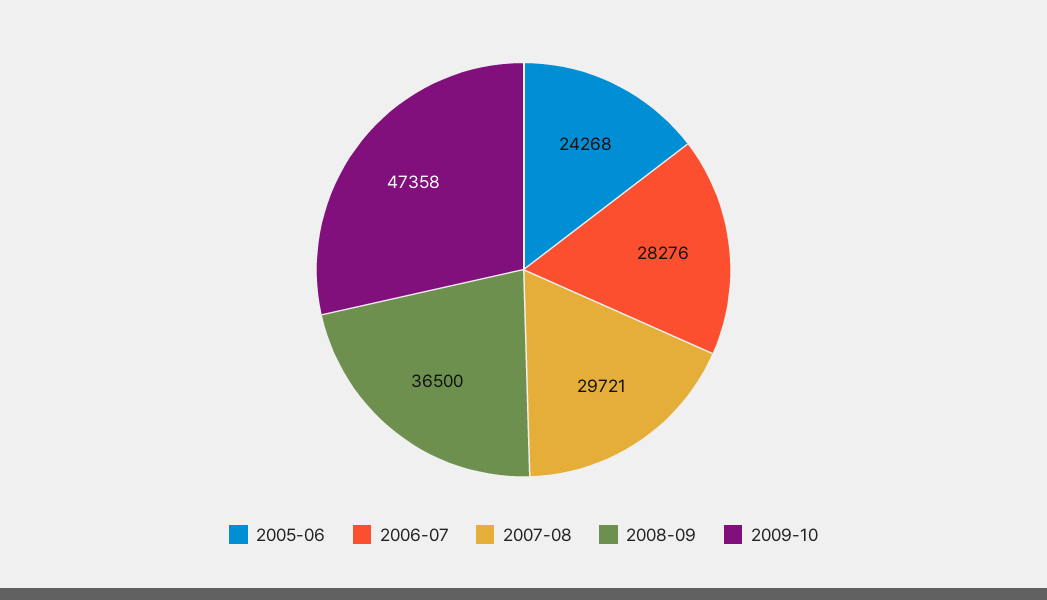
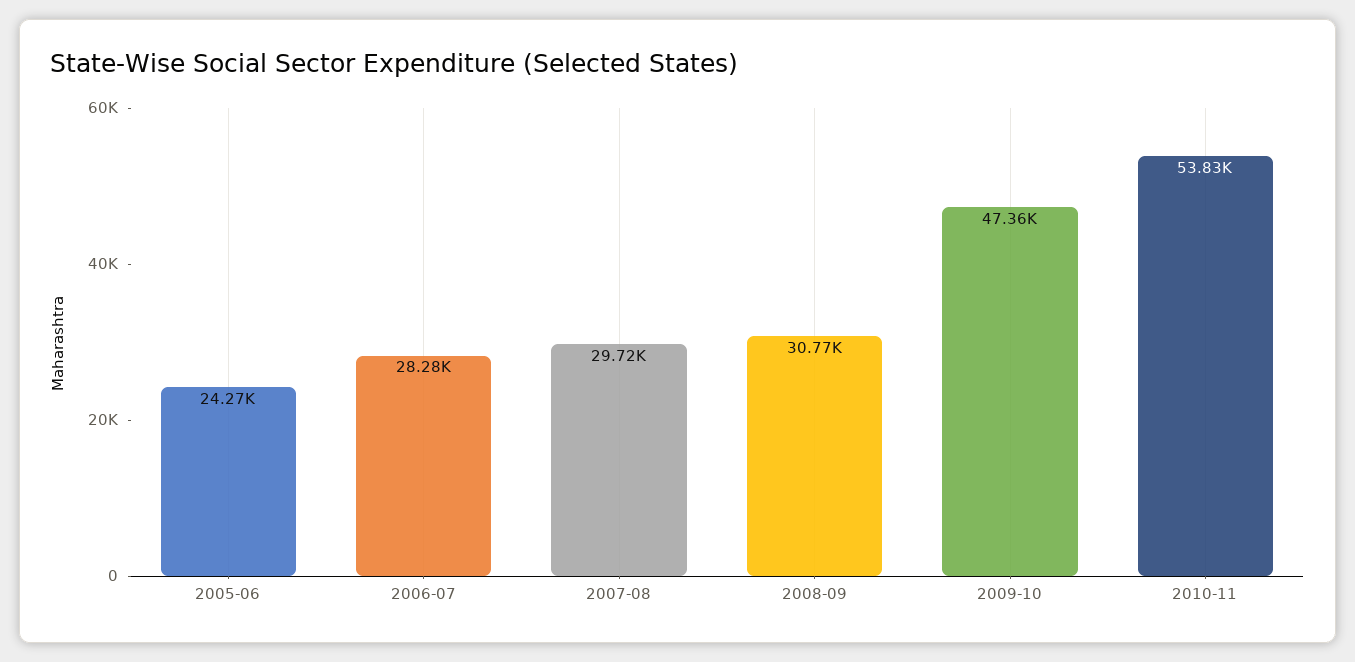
2008-09: 36500 -> 30770
2010-11: none -> 53830

